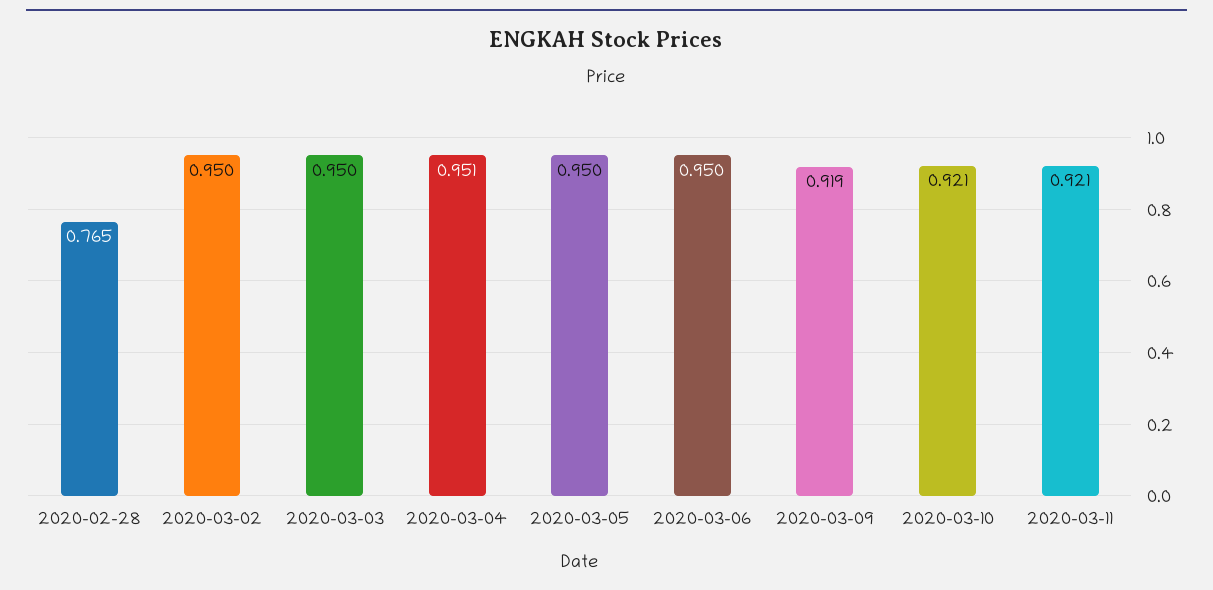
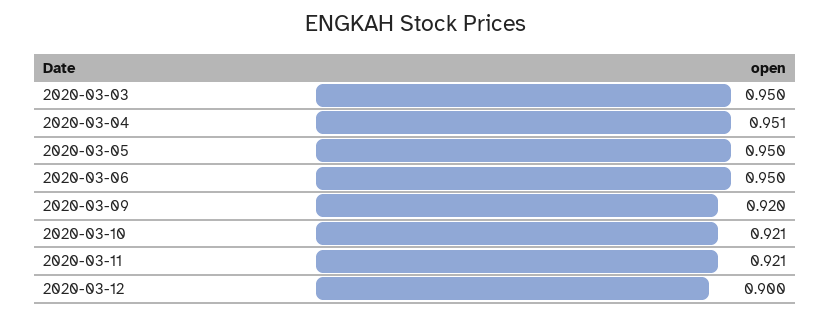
2020-02-28: 0.765 -> none
2020-03-02: 0.95 -> none
2020-03-09: 0.919 -> 0.92
2020-03-12: none -> 0.9

